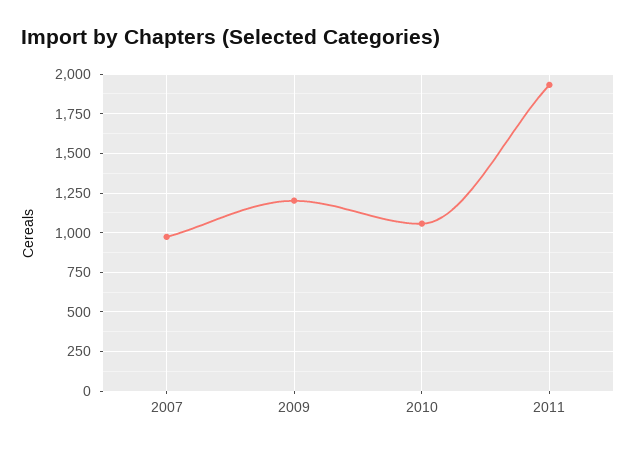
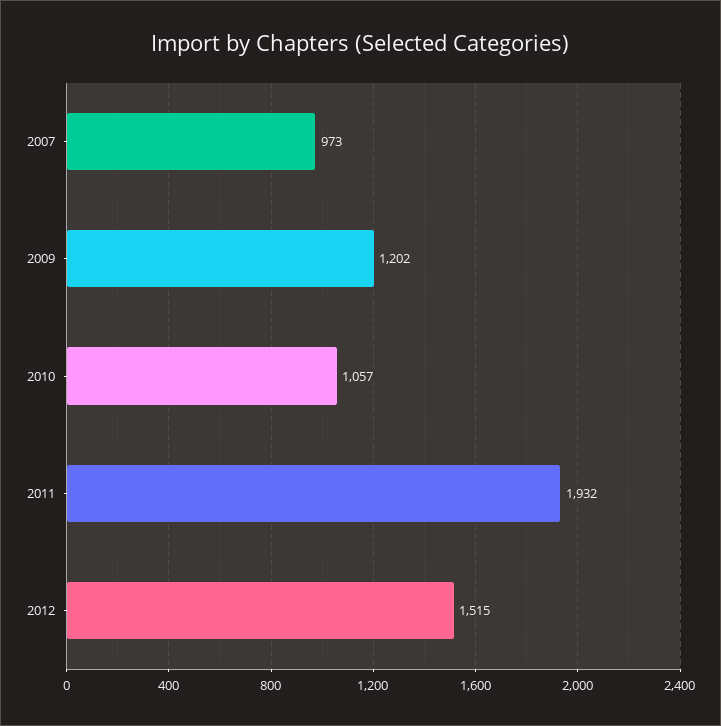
2012: none -> 1515

